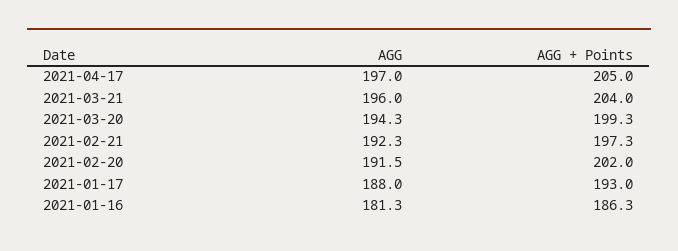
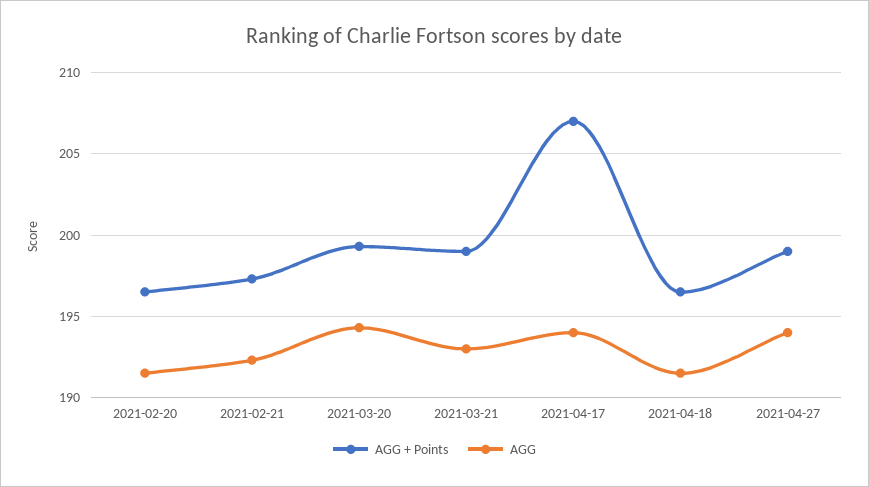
AGG, 2021-04-17: 197 -> 194
AGG + Points, 2021-04-17: 205 -> 207
AGG, 2021-03-21: 196 -> 193
AGG + Points, 2021-03-21: 204 -> 199
AGG + Points, 2021-02-20: 202 -> 196.5
AGG, 2021-01-17: 188 -> none
AGG + Points, 2021-01-17: 193 -> none
AGG, 2021-01-16: 181.3 -> none
AGG + Points, 2021-01-16: 186.3 -> none
AGG + Points, 2021-04-18: none -> 196.5
AGG, 2021-04-18: none -> 191.5
AGG + Points, 2021-04-27: none -> 199
AGG, 2021-04-27: none -> 194

